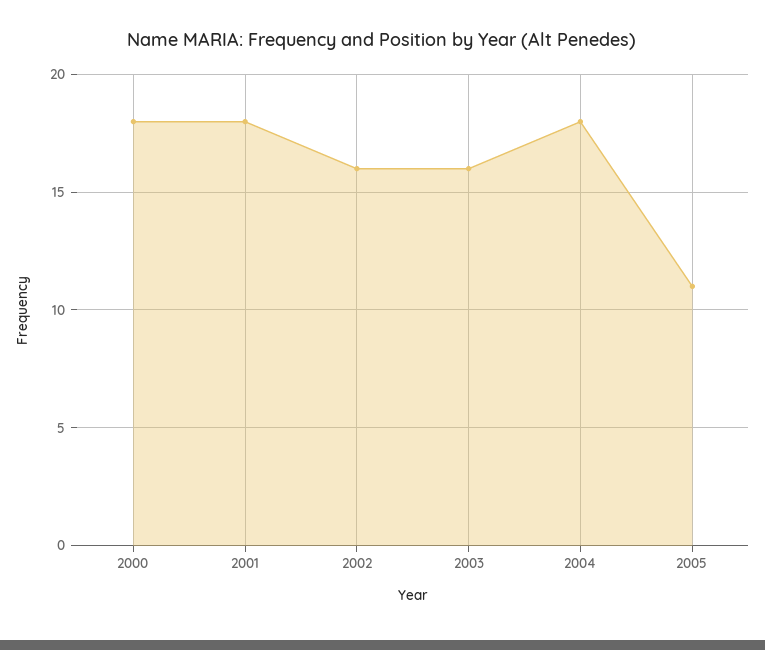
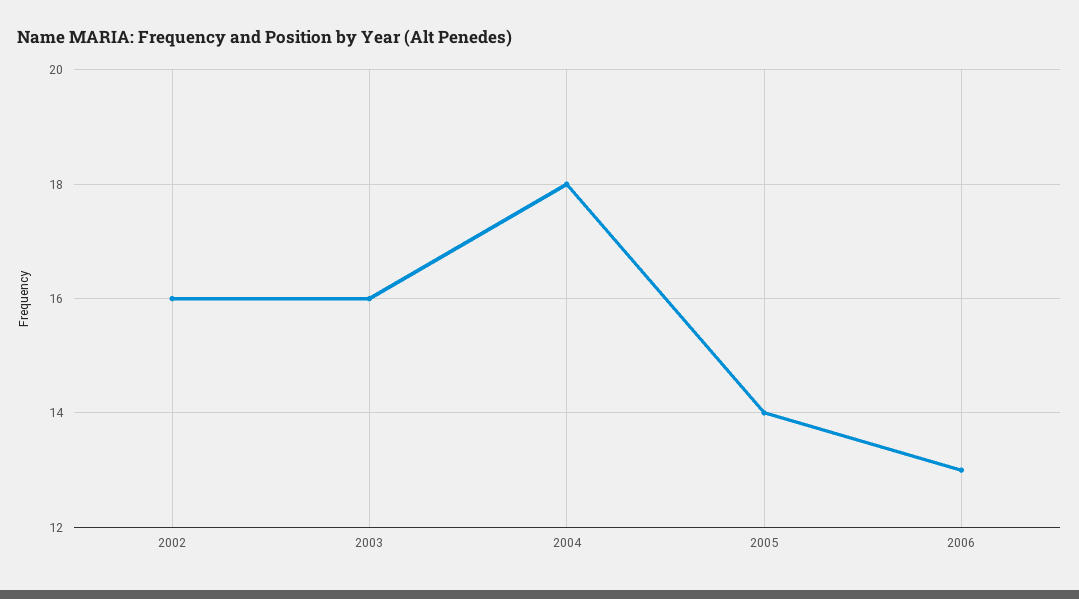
2000: 18 -> none
2001: 18 -> none
2005: 11 -> 14
2006: none -> 13

